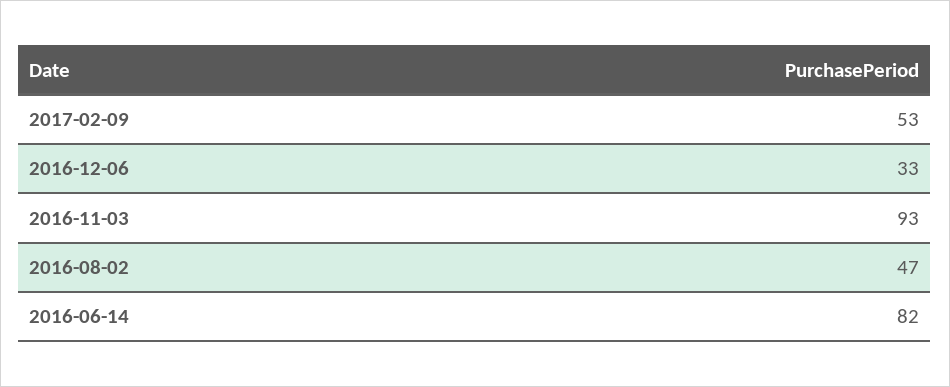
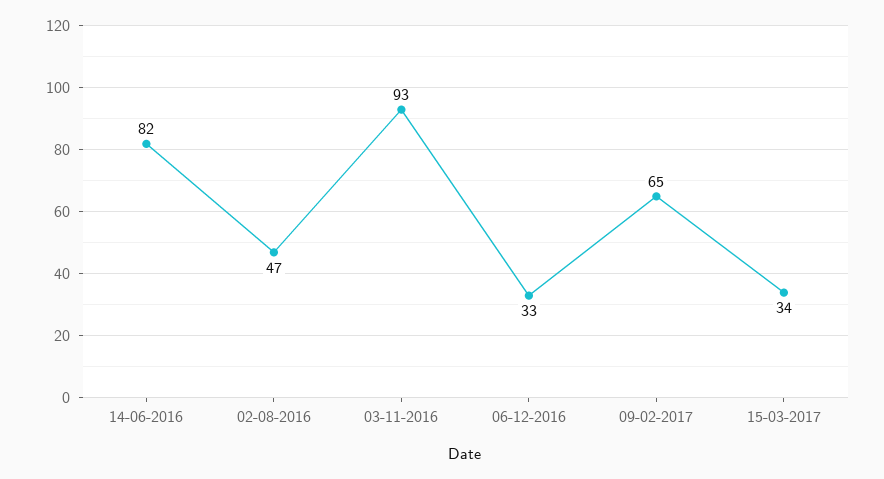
2017-02-09: 53 -> 65
15-03-2017: none -> 34

